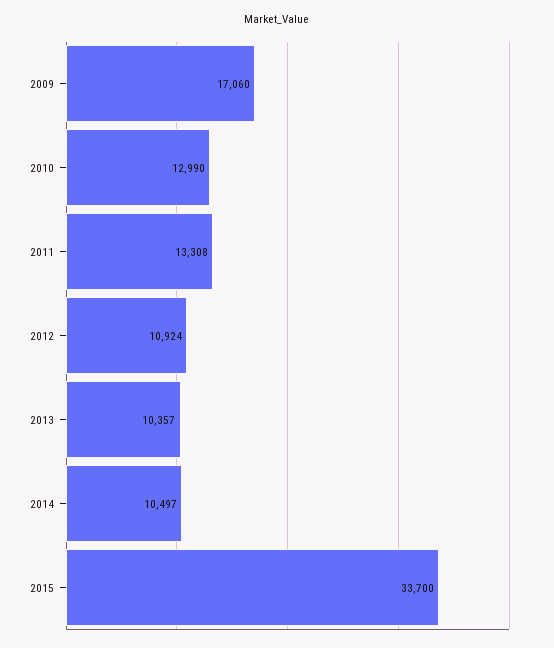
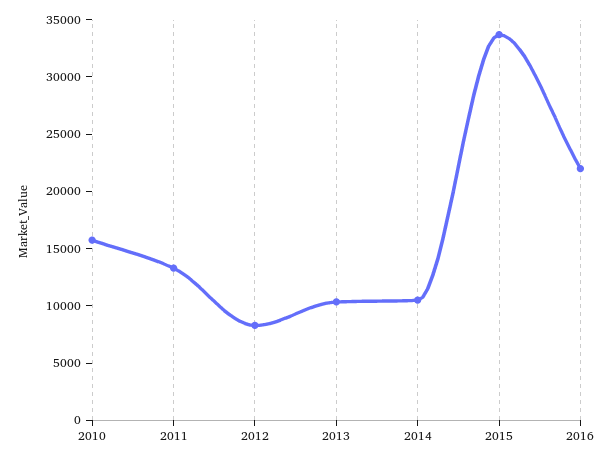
2009: 17060 -> none
2010: 12990 -> 16000
2012: 10924 -> 8000
2016: none -> 22000

